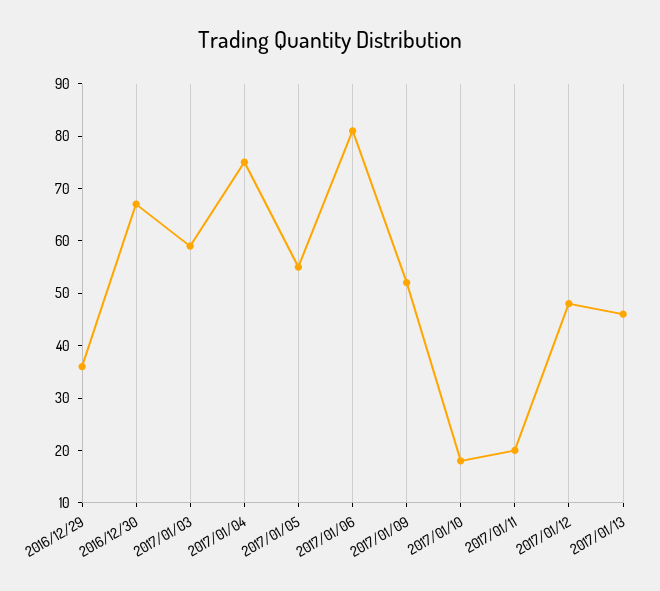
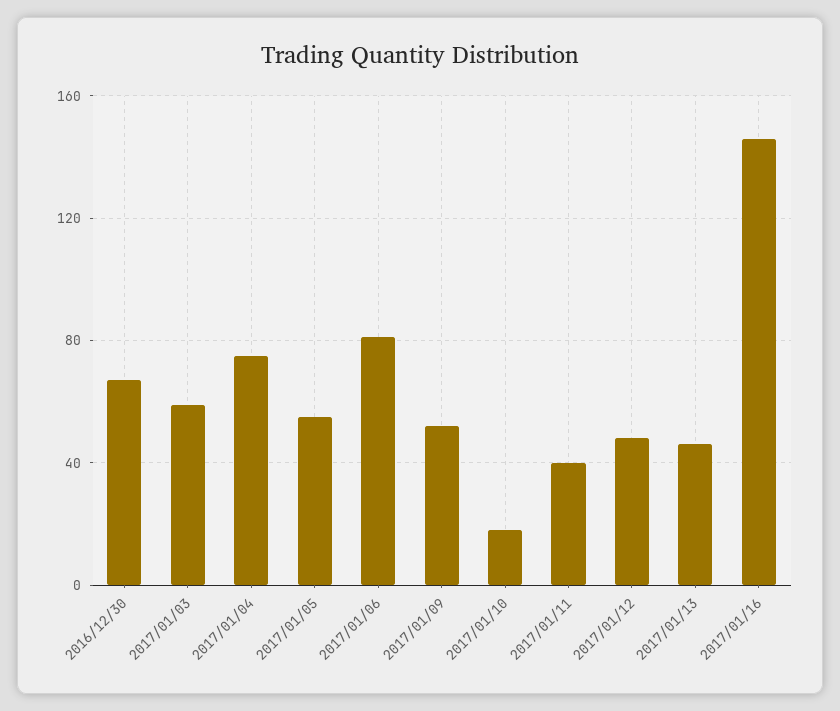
2016/12/29: 35 -> none
2017/01/11: 20 -> 40
2017/01/16: none -> 145

